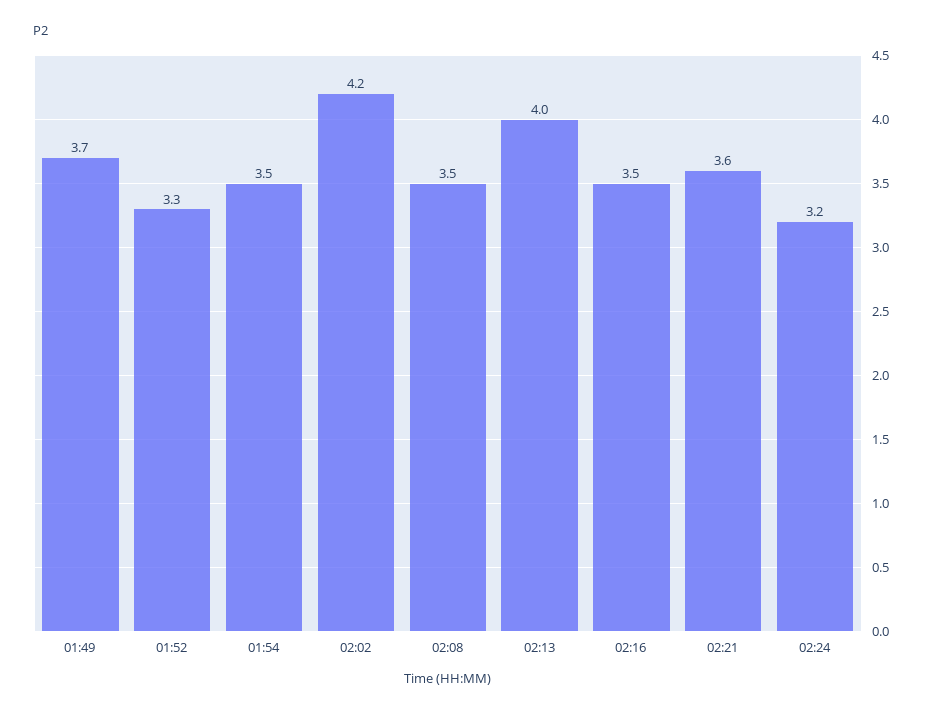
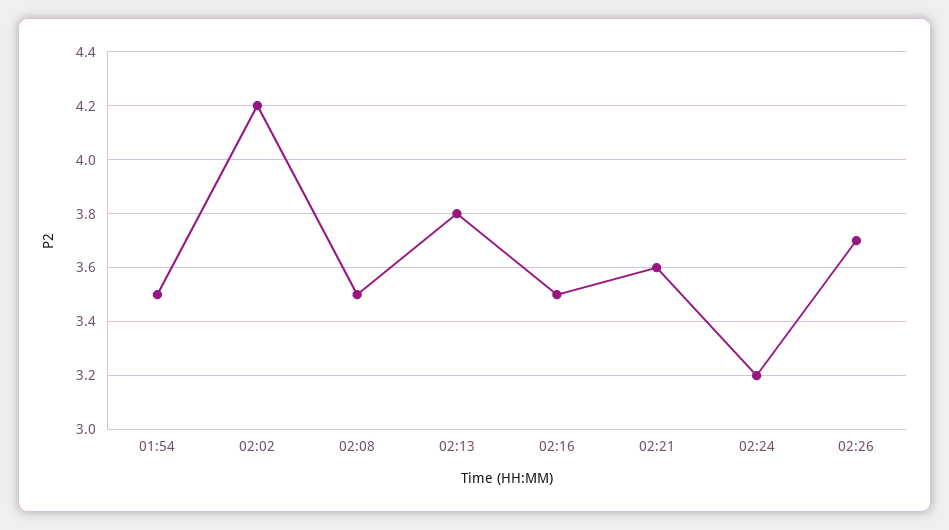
01:49: 3.7 -> none
01:52: 3.3 -> none
02:13: 4 -> 3.8
02:26: none -> 3.7

